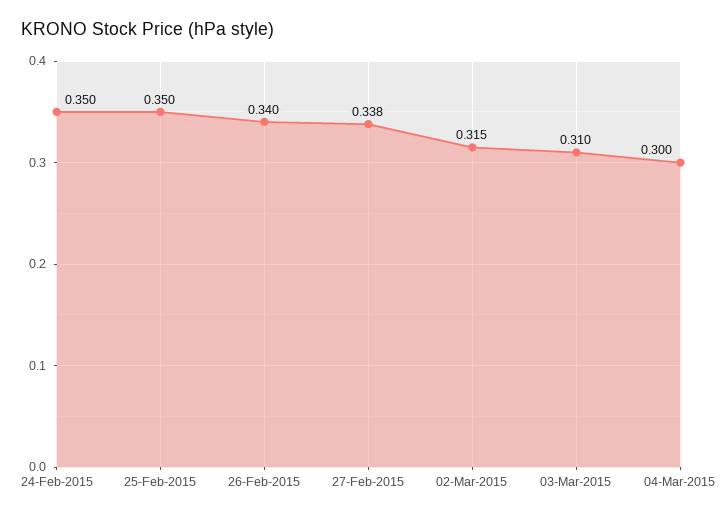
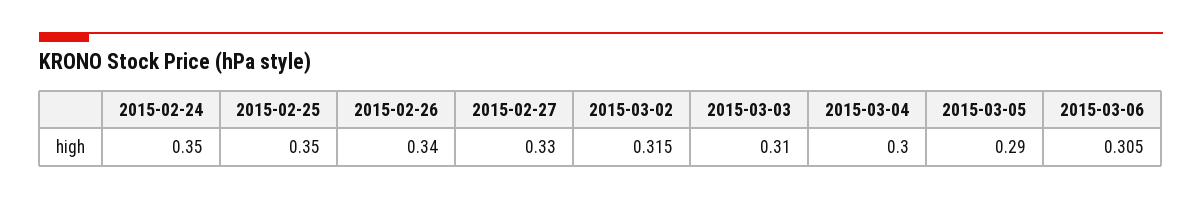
27-Feb-2015: 0.338 -> 0.33
2015-03-05: none -> 0.29
2015-03-06: none -> 0.305

